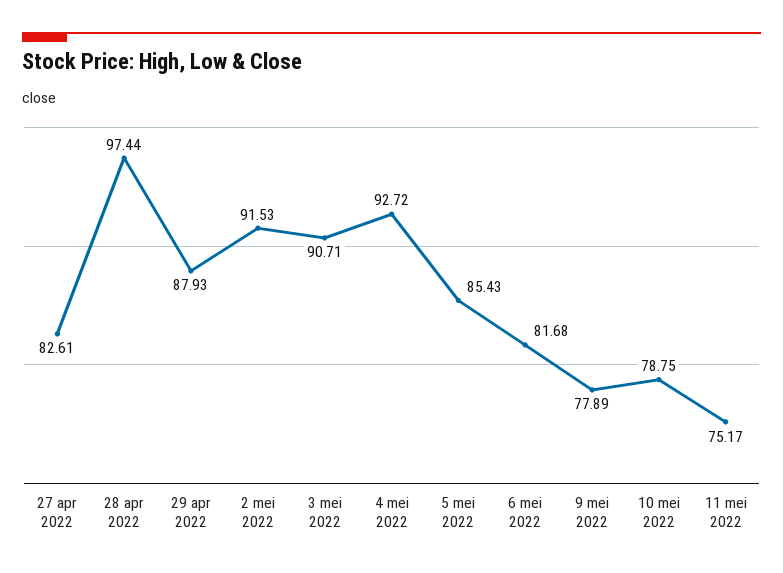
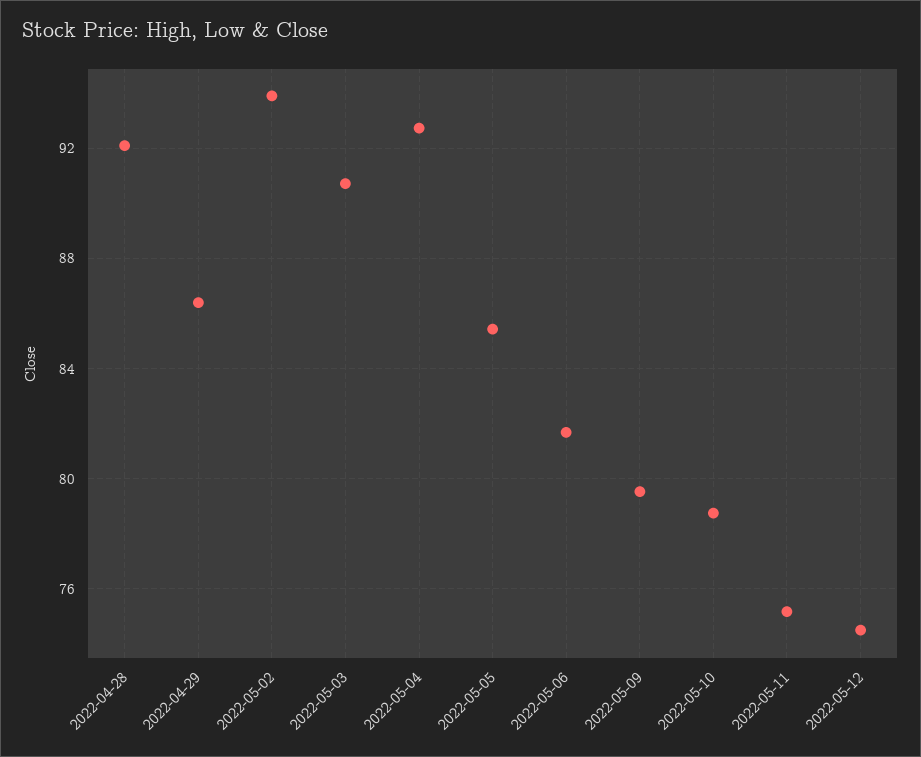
27 apr 2022: 82.61 -> none
28 apr 2022: 97.44 -> 92
29 apr 2022: 87.93 -> 86.5
2 mei 2022: 91.53 -> 94
9 mei 2022: 77.89 -> 79.5
2022-05-12: none -> 74.5

